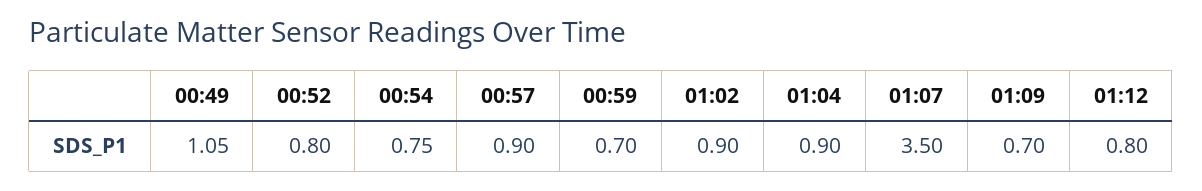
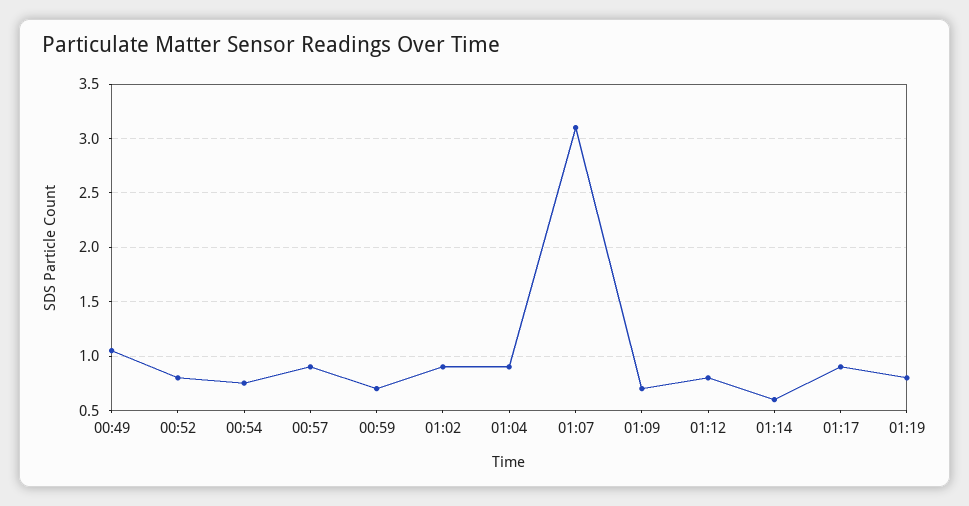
01:07: 3.5 -> 3.1
01:14: none -> 0.6
01:17: none -> 0.9
01:19: none -> 0.8

